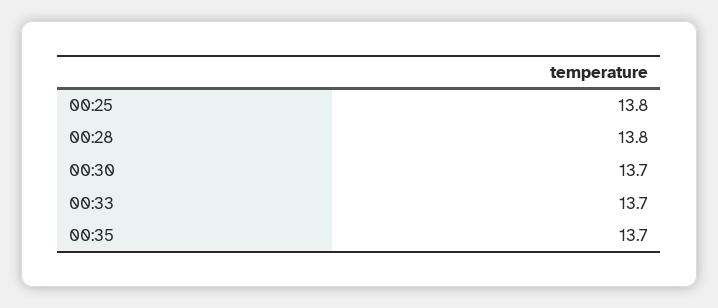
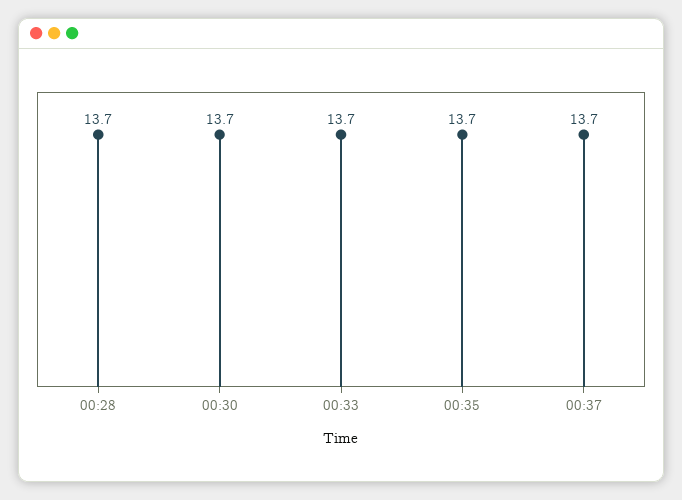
00:25: 13.8 -> none
00:28: 13.8 -> 13.7
00:37: none -> 13.7

